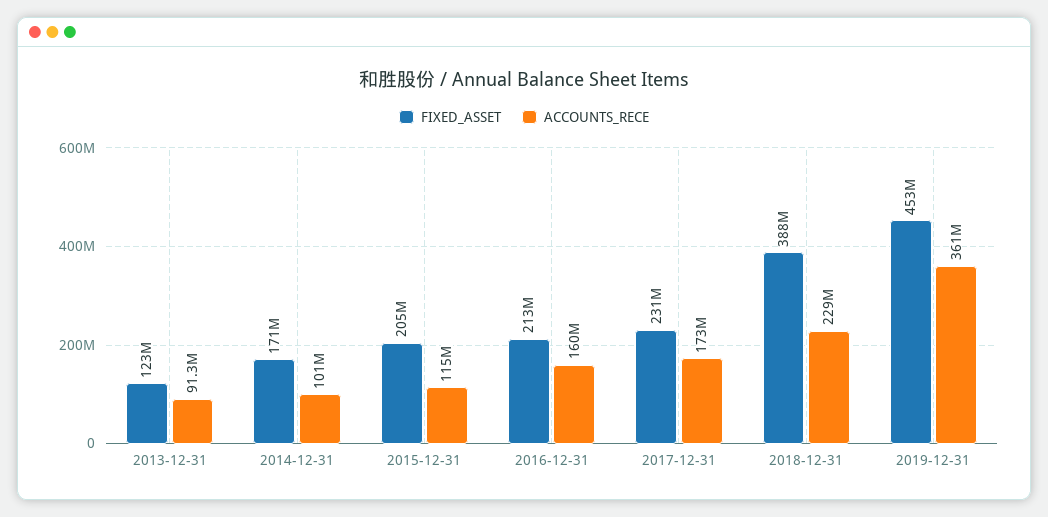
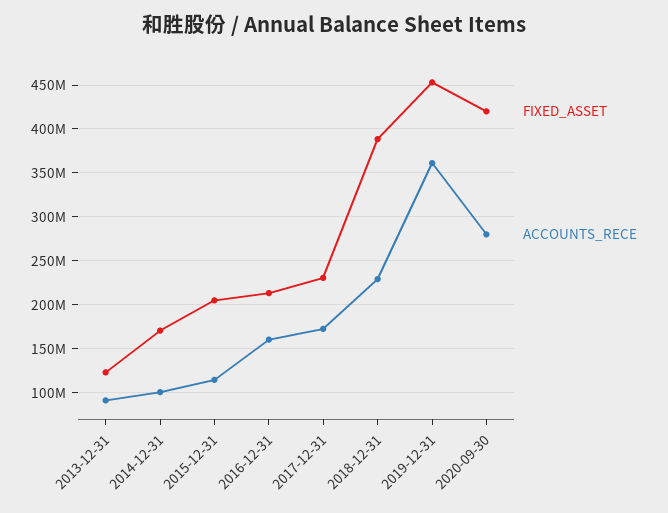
FIXED_ASSET, 2020-09-30: none -> 420000000
ACCOUNTS_RECE, 2020-09-30: none -> 280000000

